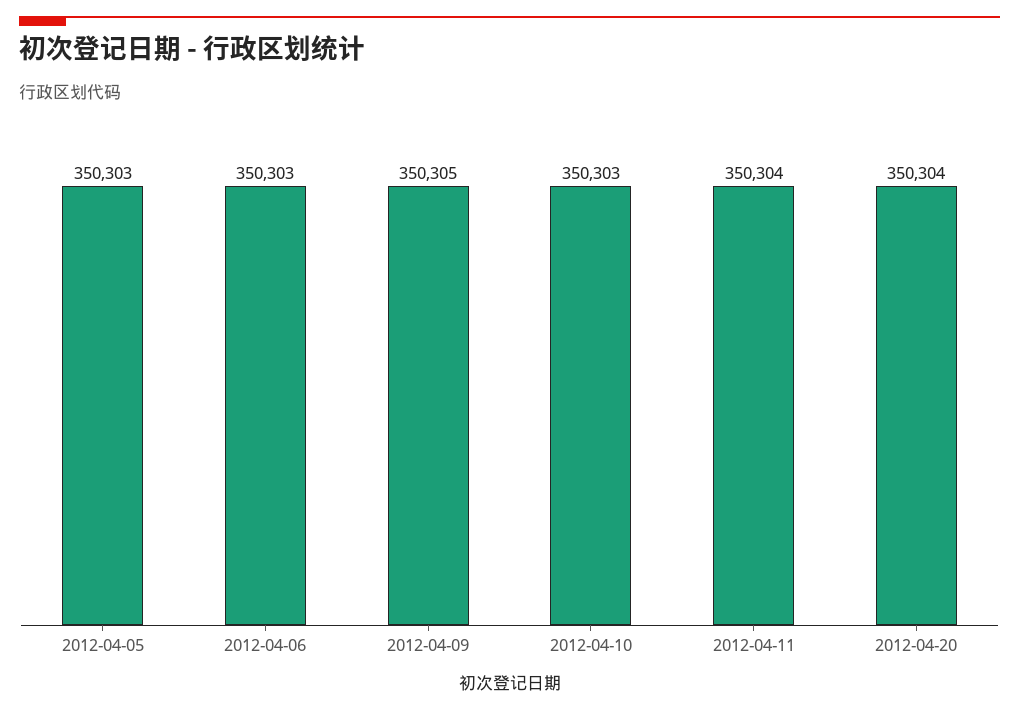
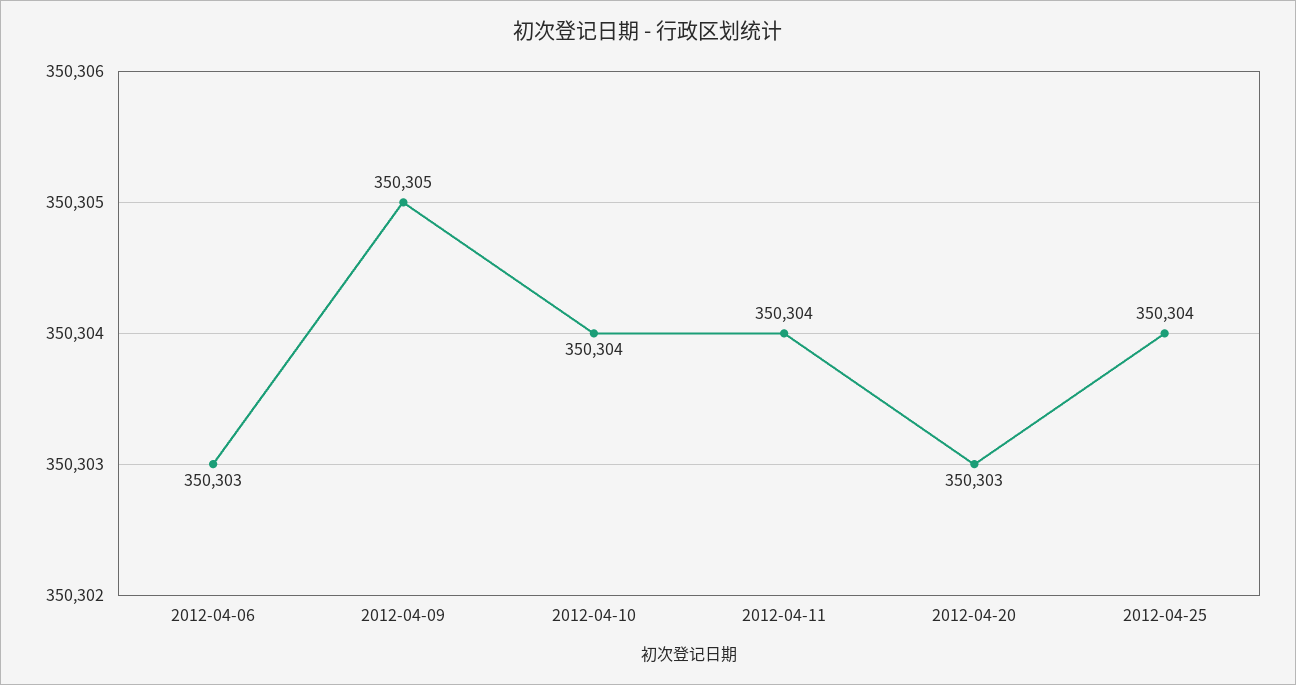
2012-04-05: 350303 -> none
2012-04-10: 350303 -> 350304
2012-04-20: 350304 -> 350303
2012-04-25: none -> 350304

